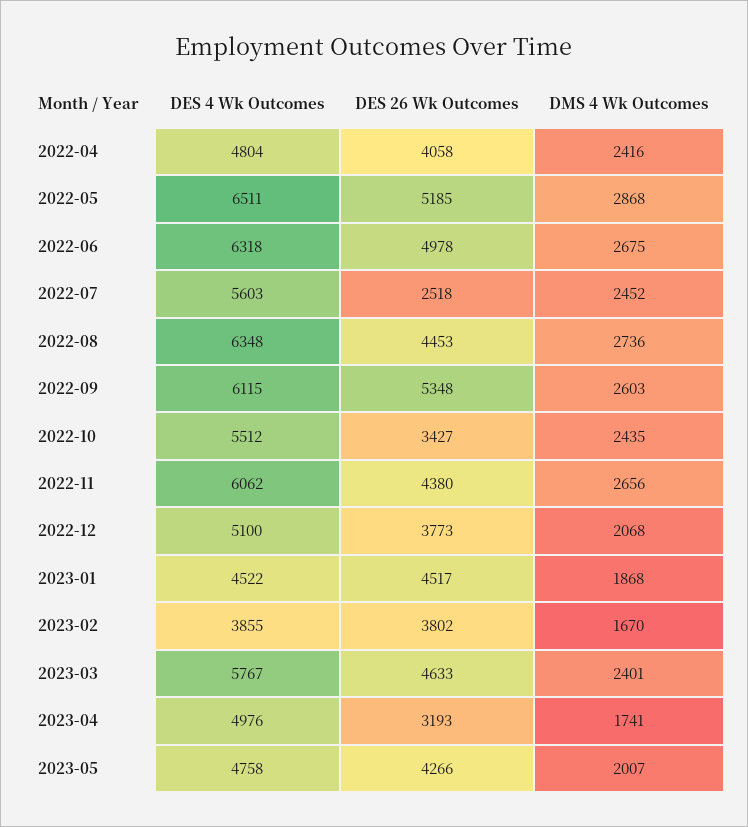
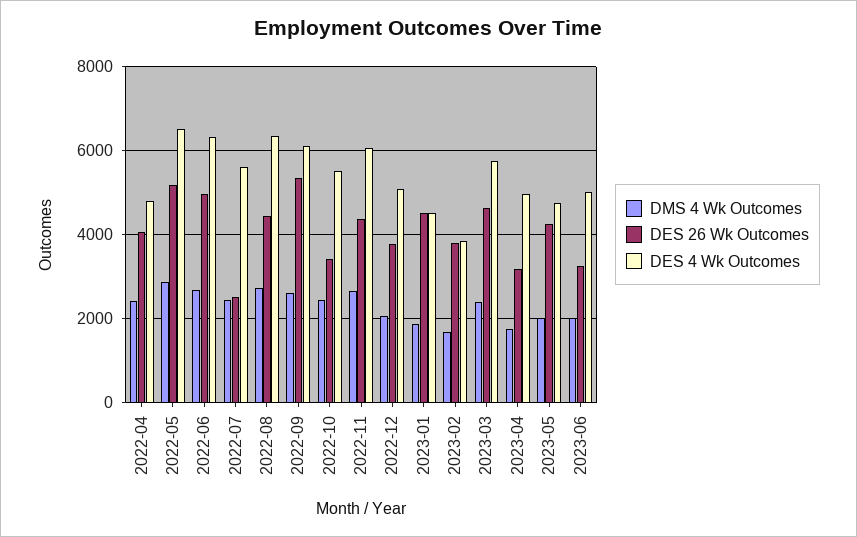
DMS 4 Wk Outcomes, 2023-06: none -> 2000
DES 26 Wk Outcomes, 2023-06: none -> 3200
DES 4 Wk Outcomes, 2023-06: none -> 5000

